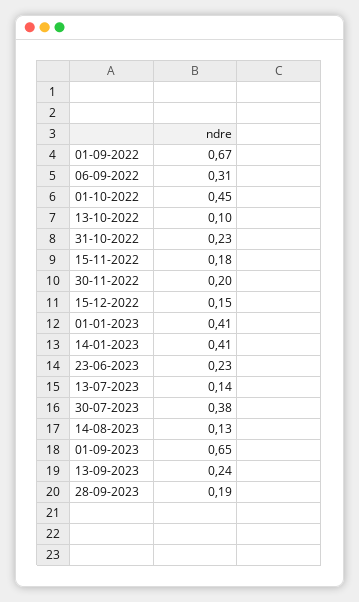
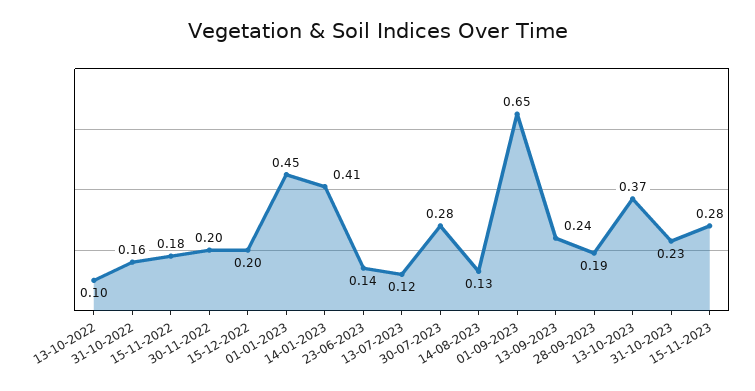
01-09-2022: 0.67 -> none
06-09-2022: 0.31 -> none
01-10-2022: 0.45 -> none
31-10-2022: 0.23 -> 0.16
15-12-2022: 0.15 -> 0.2
01-01-2023: 0.41 -> 0.45
23-06-2023: 0.23 -> 0.14
13-07-2023: 0.14 -> 0.12
30-07-2023: 0.38 -> 0.28
13-10-2023: none -> 0.37
31-10-2023: none -> 0.23
15-11-2023: none -> 0.28

